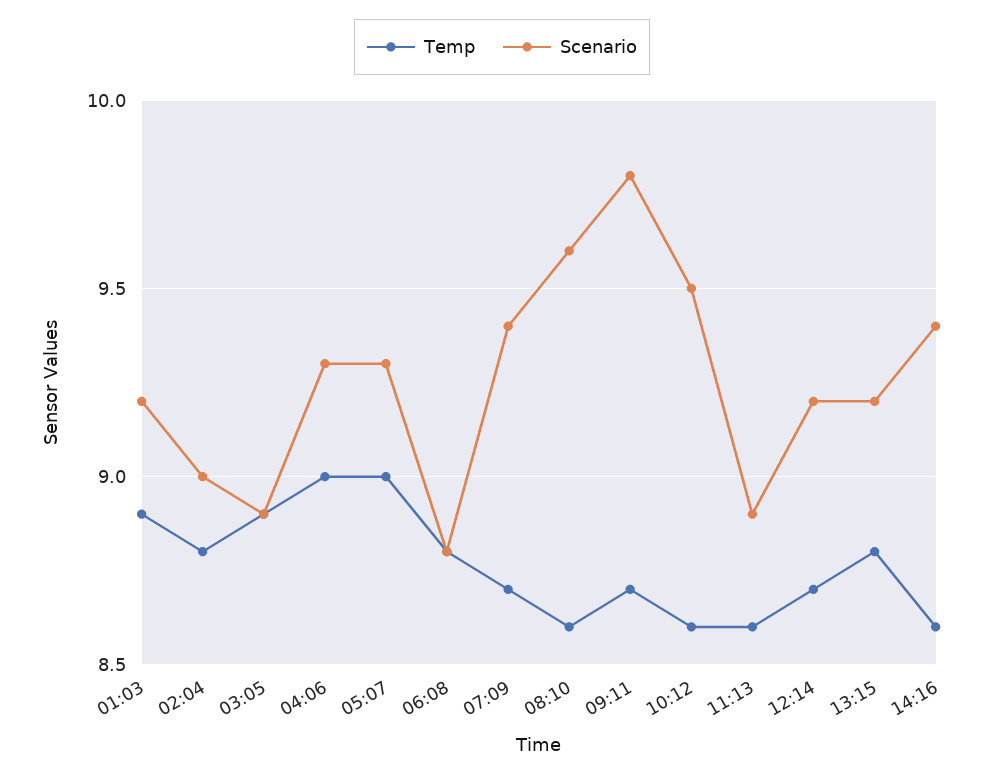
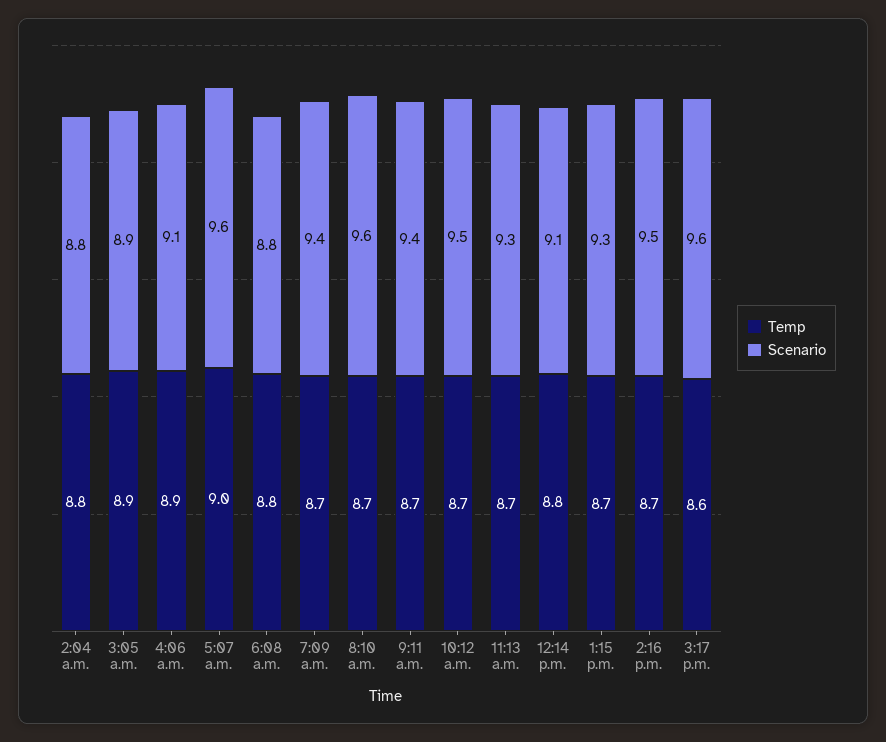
Temp, 01:03: 8.9 -> none
Scenario, 01:03: 9.2 -> none
Scenario, 02:04: 9 -> 8.8
Temp, 04:06: 9 -> 8.9
Scenario, 04:06: 9.3 -> 9.1
Scenario, 05:07: 9.3 -> 9.6
Temp, 08:10: 8.6 -> 8.7
Scenario, 09:11: 9.8 -> 9.4
Temp, 10:12: 8.6 -> 8.7
Temp, 11:13: 8.6 -> 8.7
Scenario, 11:13: 8.9 -> 9.3
Temp, 12:14: 8.7 -> 8.8
Scenario, 12:14: 9.2 -> 9.1
Temp, 13:15: 8.8 -> 8.7
Scenario, 13:15: 9.2 -> 9.3
Temp, 14:16: 8.6 -> 8.7
Scenario, 14:16: 9.4 -> 9.5
Temp, 3:17 p.m.: none -> 8.6
Scenario, 3:17 p.m.: none -> 9.6

